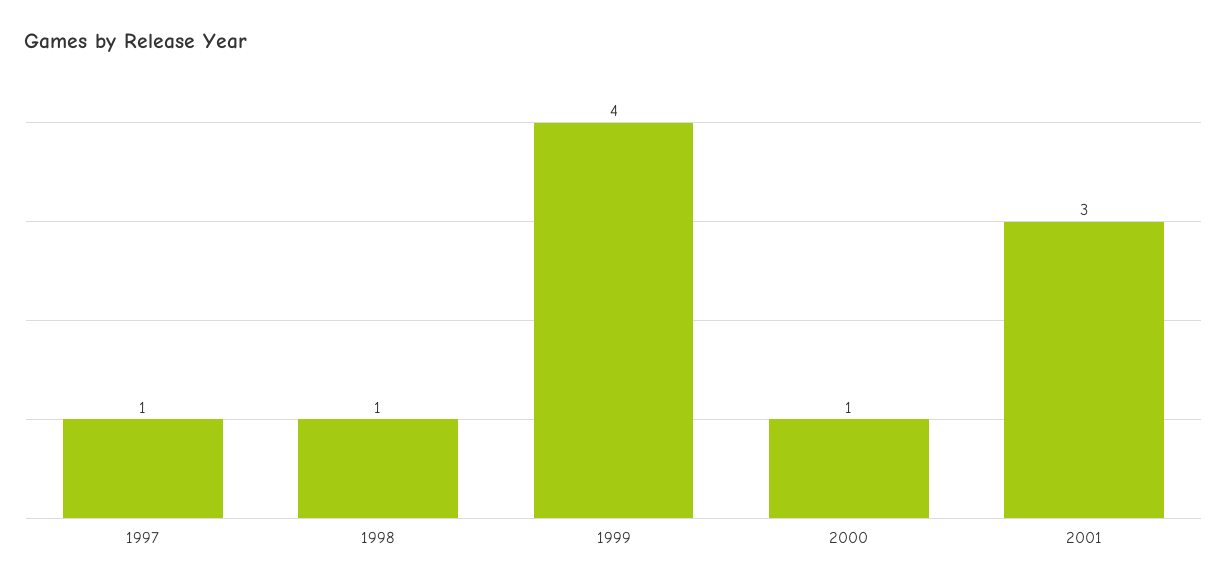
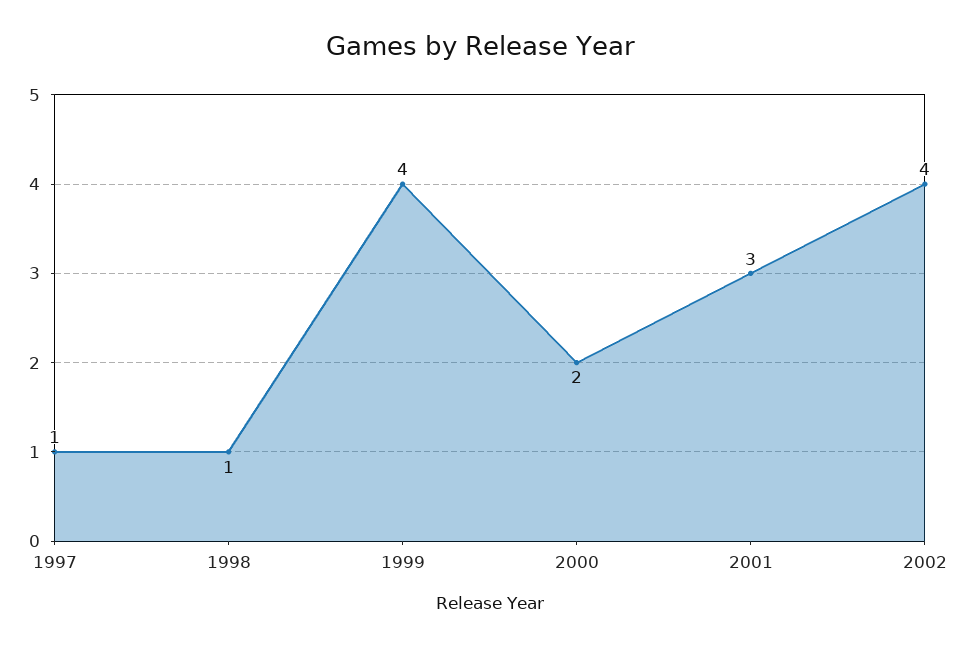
2000: 1 -> 2
2002: none -> 4

